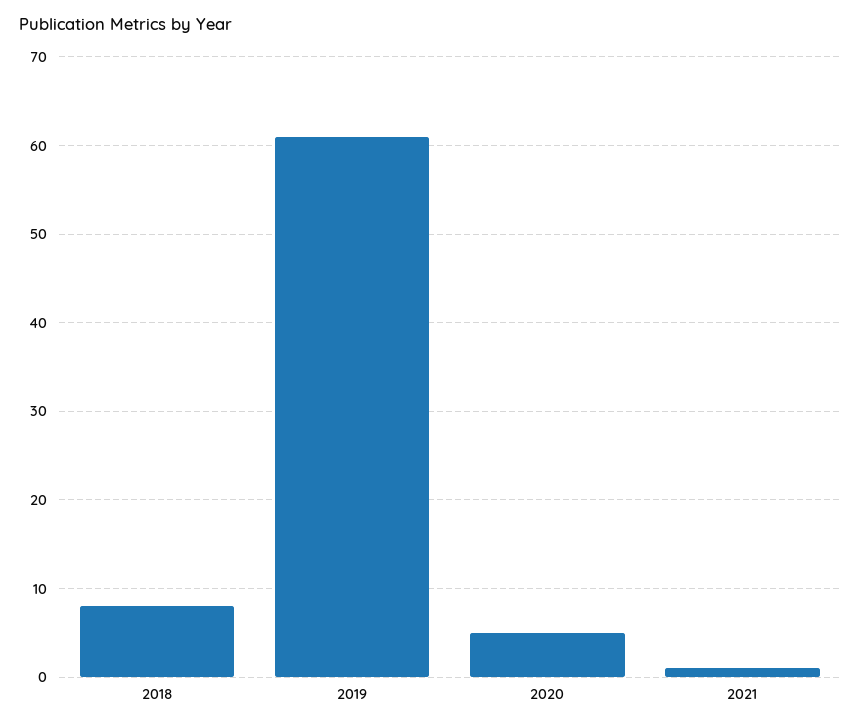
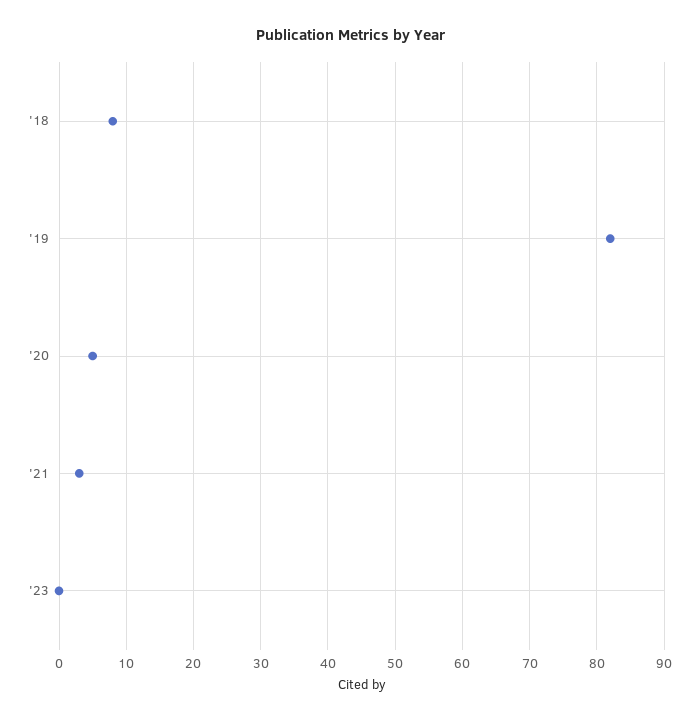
2019: 61 -> 82
2021: 1 -> 3
'23: none -> 0

